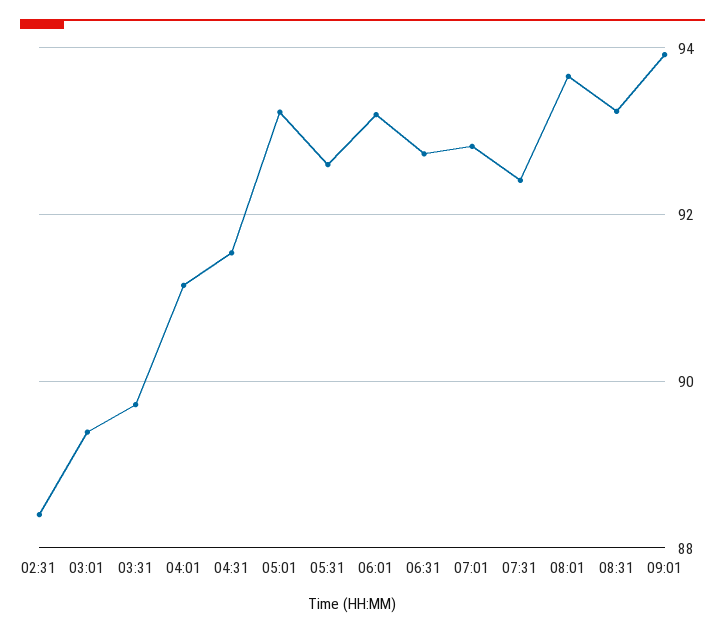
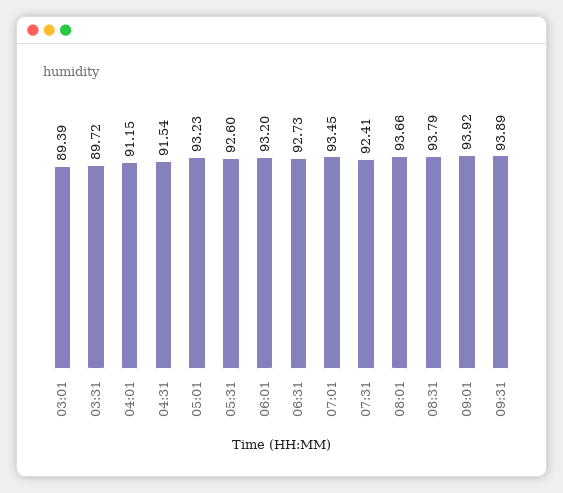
02:31: 88.4 -> none
07:01: 92.8 -> 93.45
08:31: 93.2 -> 93.79
09:31: none -> 93.89

